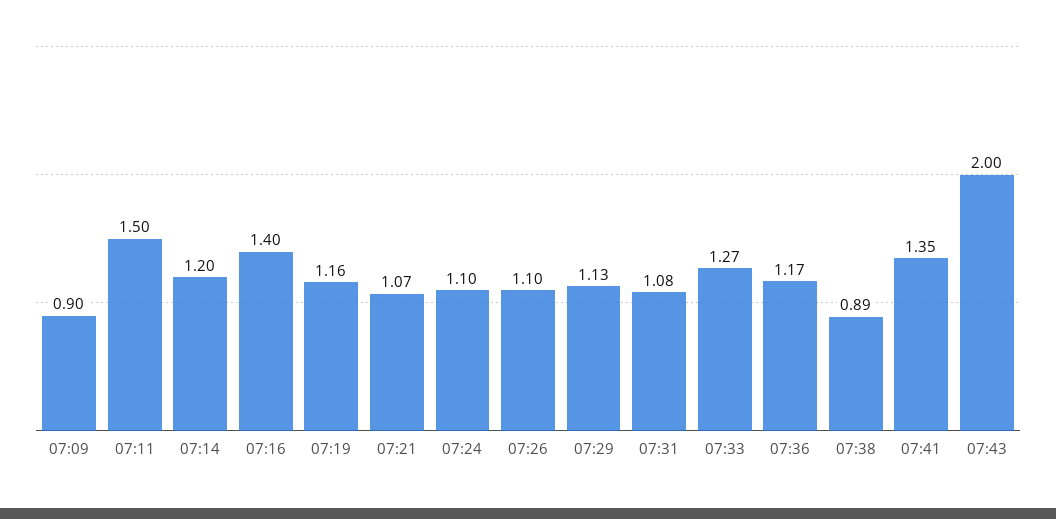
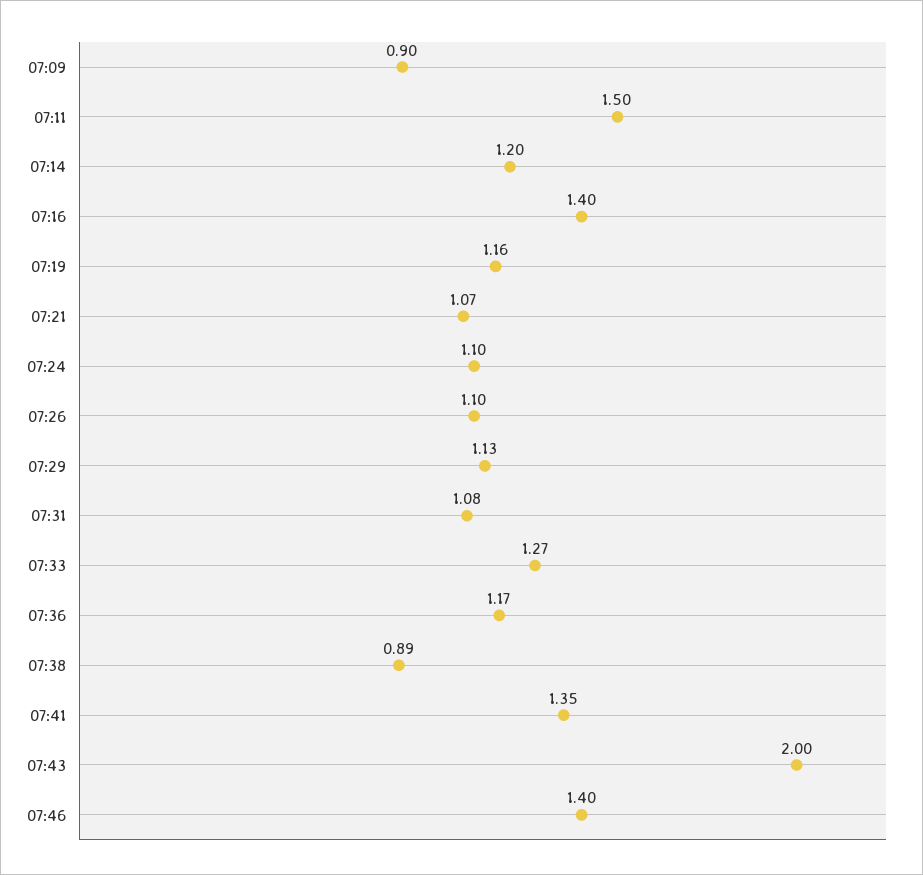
07:46: none -> 1.4

